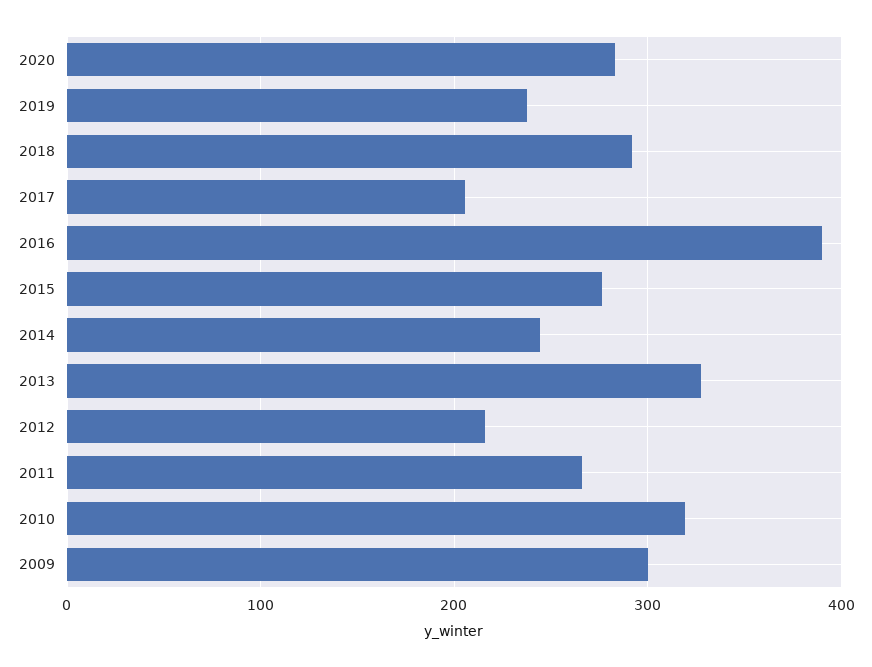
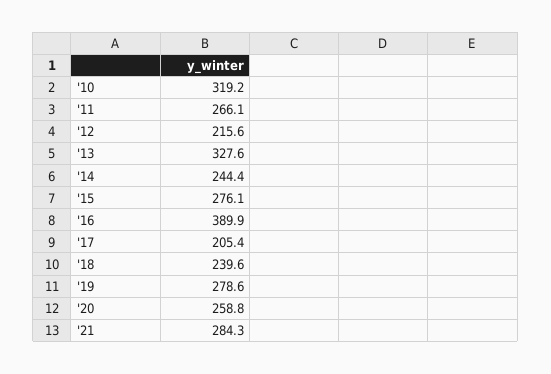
2020: 280 -> 258.8
2019: 240 -> 278.6
2018: 290 -> 239.6
2009: 300 -> none
'21: none -> 284.3

